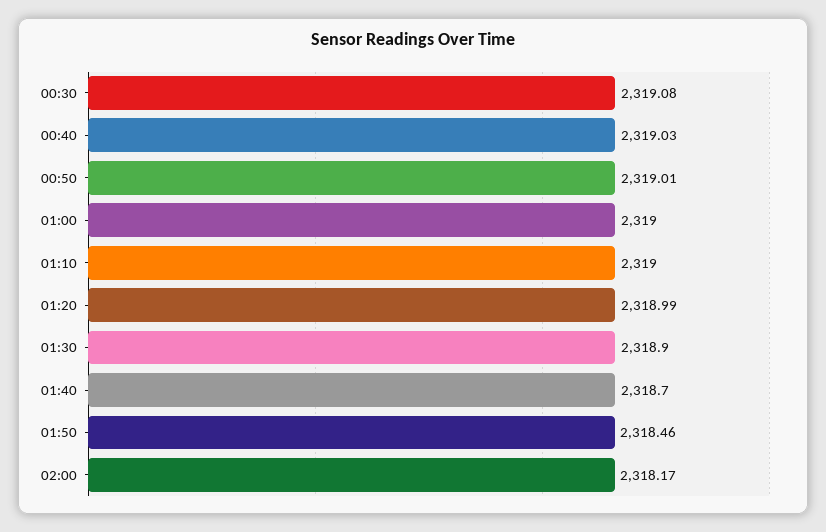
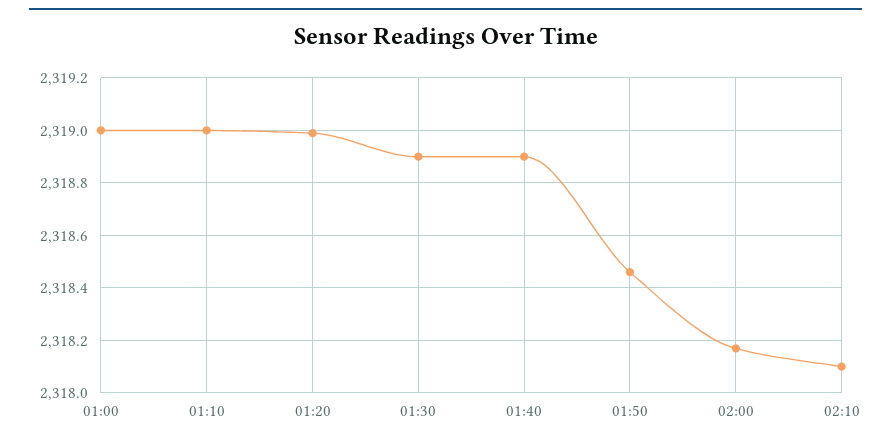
00:30: 2319.08 -> none
00:40: 2319.03 -> none
00:50: 2319.01 -> none
01:40: 2318.7 -> 2318.9
02:10: none -> 2318.1

